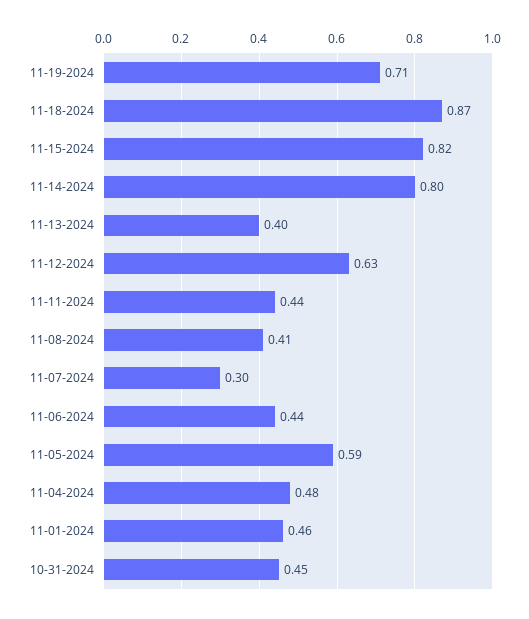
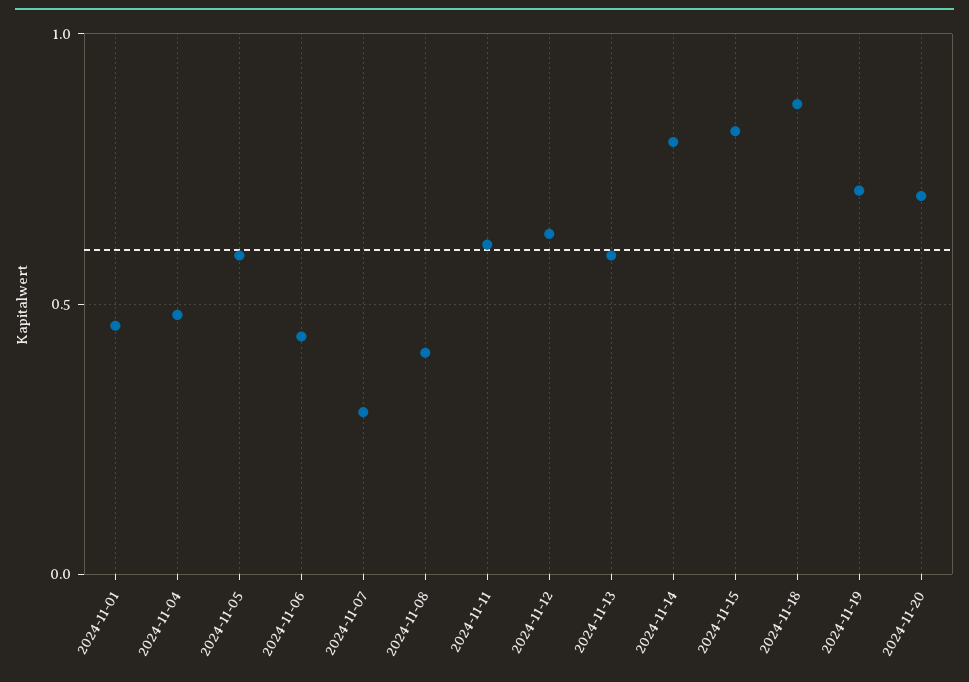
11-13-2024: 0.4 -> 0.6
11-11-2024: 0.44 -> 0.6
10-31-2024: 0.45 -> none
2024-11-20: none -> 0.7

